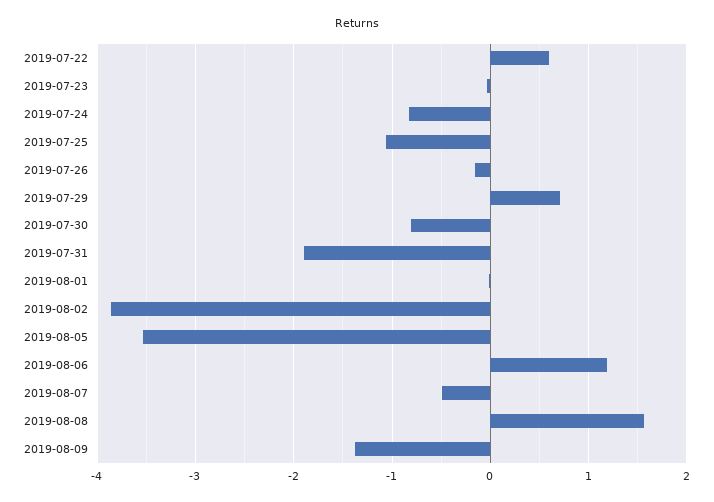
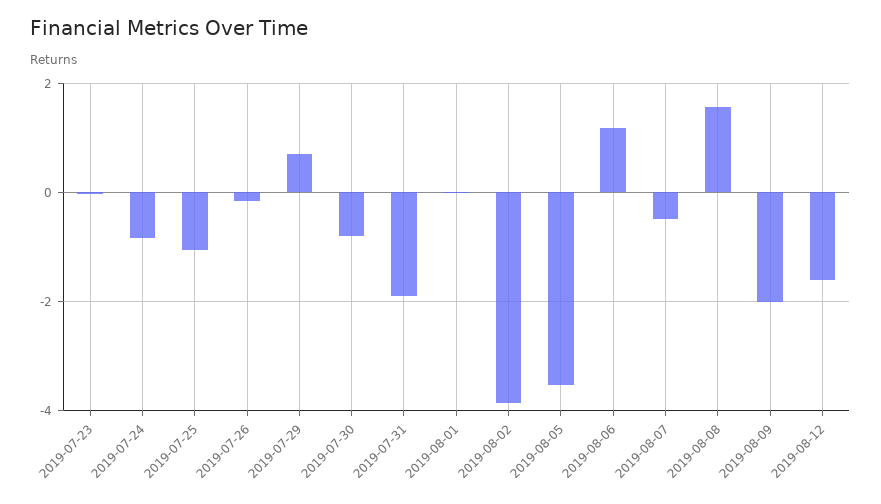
2019-07-22: 0.6 -> none
2019-08-09: -1.4 -> -2
2019-08-12: none -> -1.6

